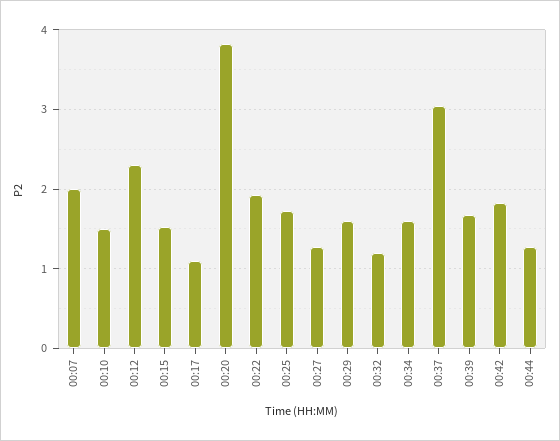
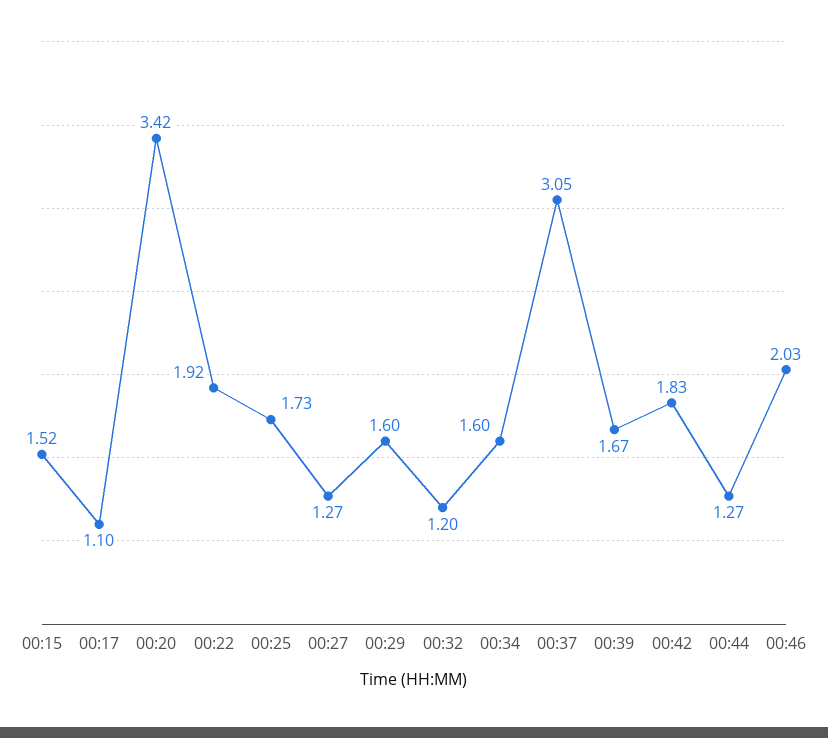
00:07: 2 -> none
00:10: 1.5 -> none
00:12: 2.3 -> none
00:20: 3.8 -> 3.42
00:46: none -> 2.03

